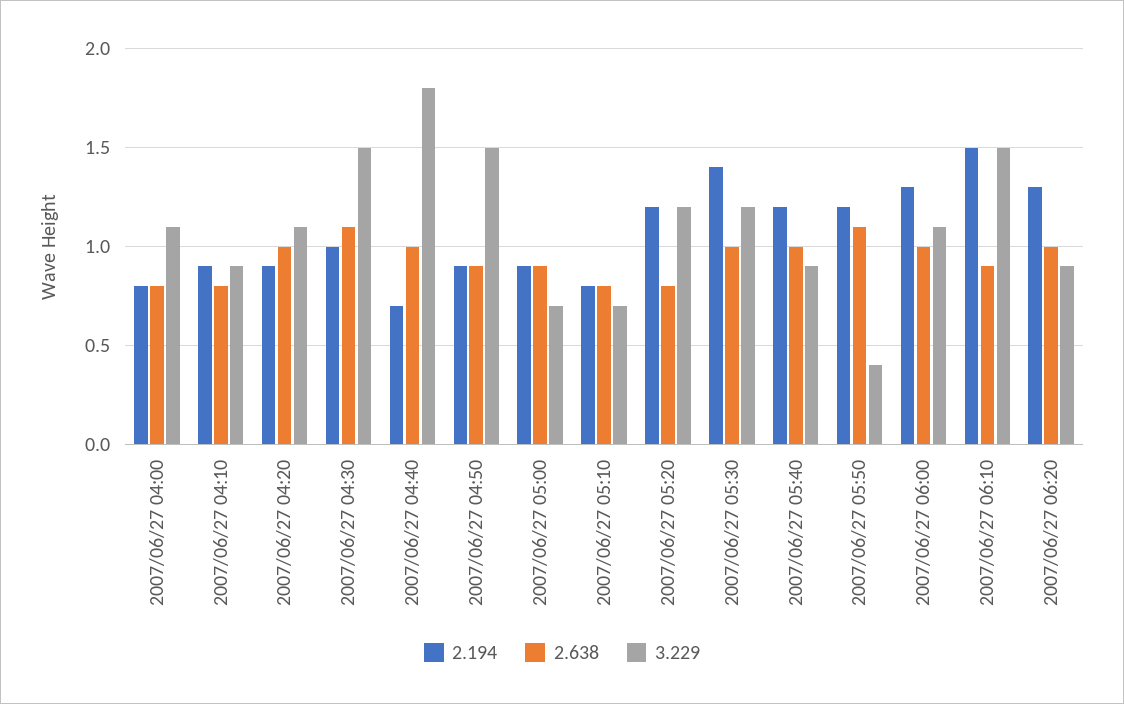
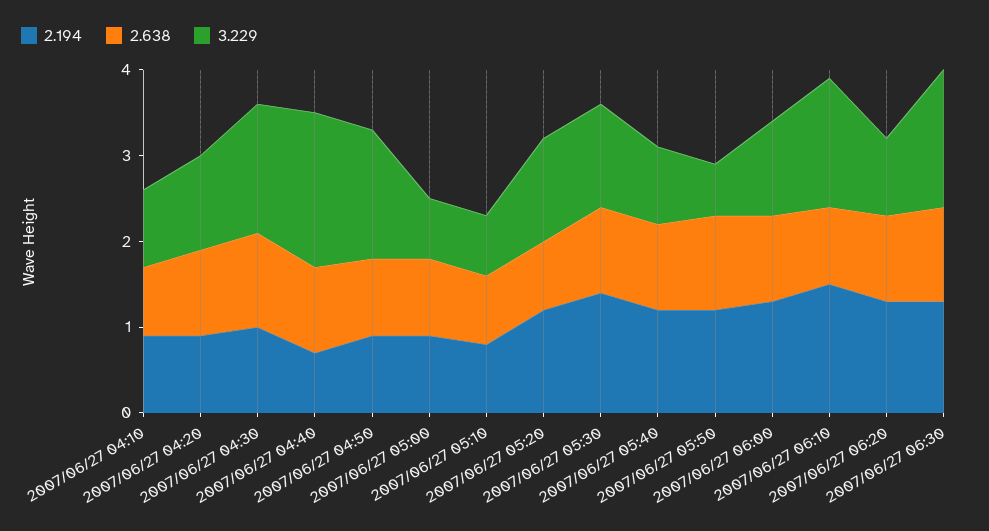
2.194, 2007/06/27 04:00: 0.8 -> none
2.638, 2007/06/27 04:00: 0.8 -> none
3.229, 2007/06/27 04:00: 1.1 -> none
3.229, 2007/06/27 05:50: 0.4 -> 0.6
2.194, 2007/06/27 06:30: none -> 1.3
2.638, 2007/06/27 06:30: none -> 1.1
3.229, 2007/06/27 06:30: none -> 1.6

